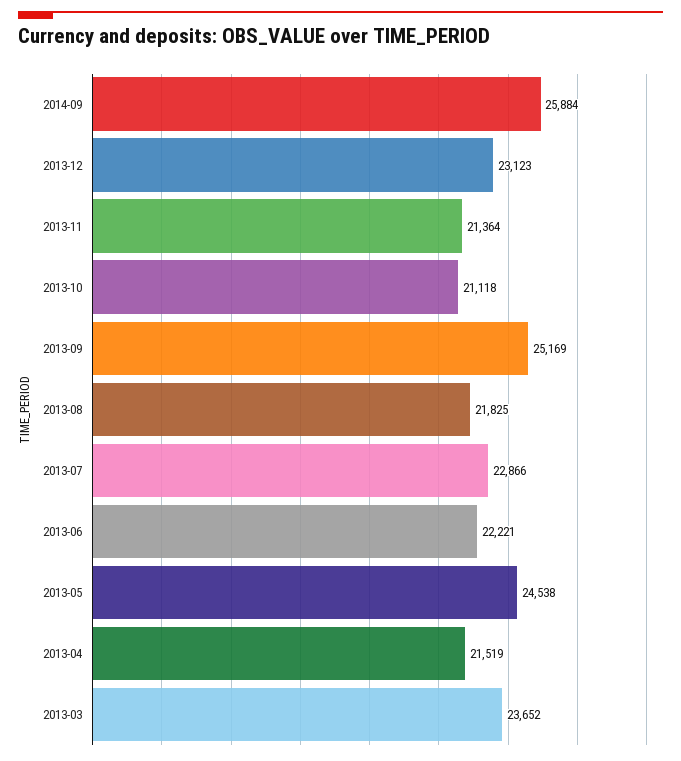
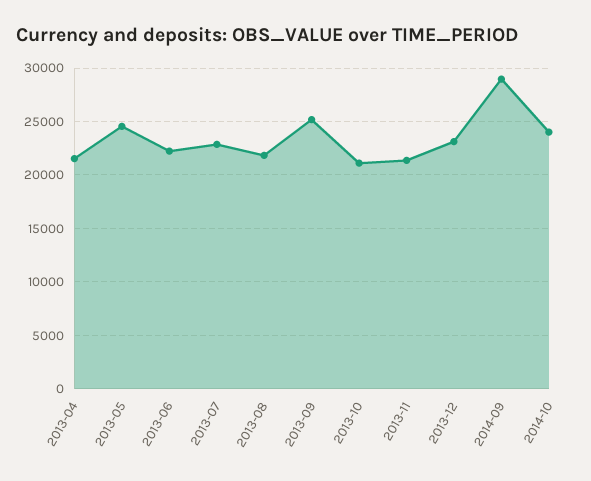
2014-09: 25884 -> 29000
2013-03: 23652 -> none
2014-10: none -> 24000

